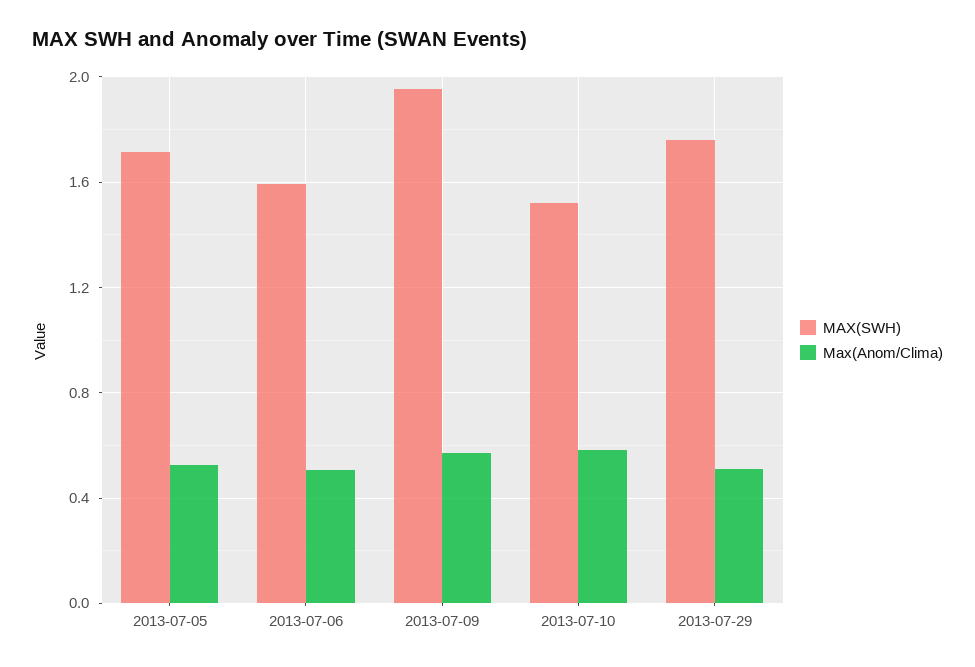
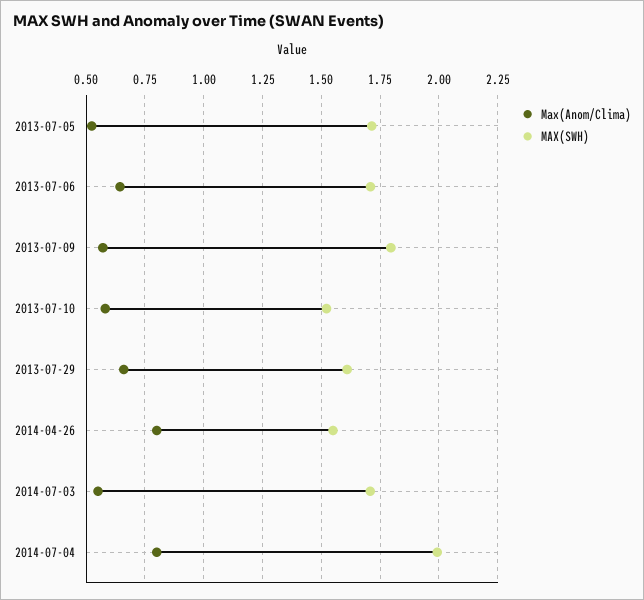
MAX(SWH), 2013-07-06: 1.6 -> 1.7
Max(Anom/Clima), 2013-07-06: 0.5 -> 0.65
MAX(SWH), 2013-07-09: 1.95 -> 1.8
MAX(SWH), 2013-07-29: 1.75 -> 1.6
Max(Anom/Clima), 2013-07-29: 0.5 -> 0.65
Max(Anom/Clima), 2014-04-26: none -> 0.8
MAX(SWH), 2014-04-26: none -> 1.55
Max(Anom/Clima), 2014-07-03: none -> 0.55
MAX(SWH), 2014-07-03: none -> 1.7
Max(Anom/Clima), 2014-07-04: none -> 0.8
MAX(SWH), 2014-07-04: none -> 2

